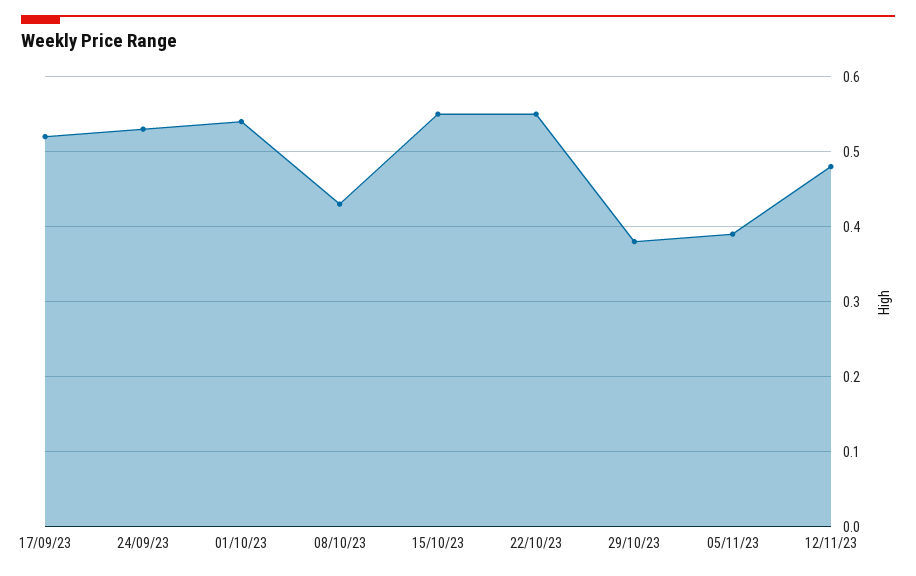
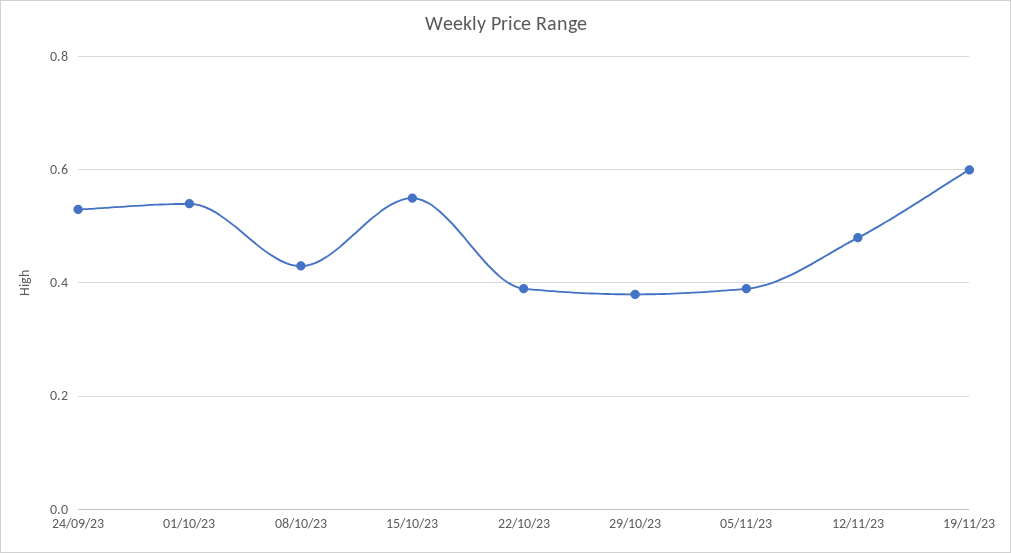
17/09/23: 0.52 -> none
22/10/23: 0.55 -> 0.4
19/11/23: none -> 0.6

